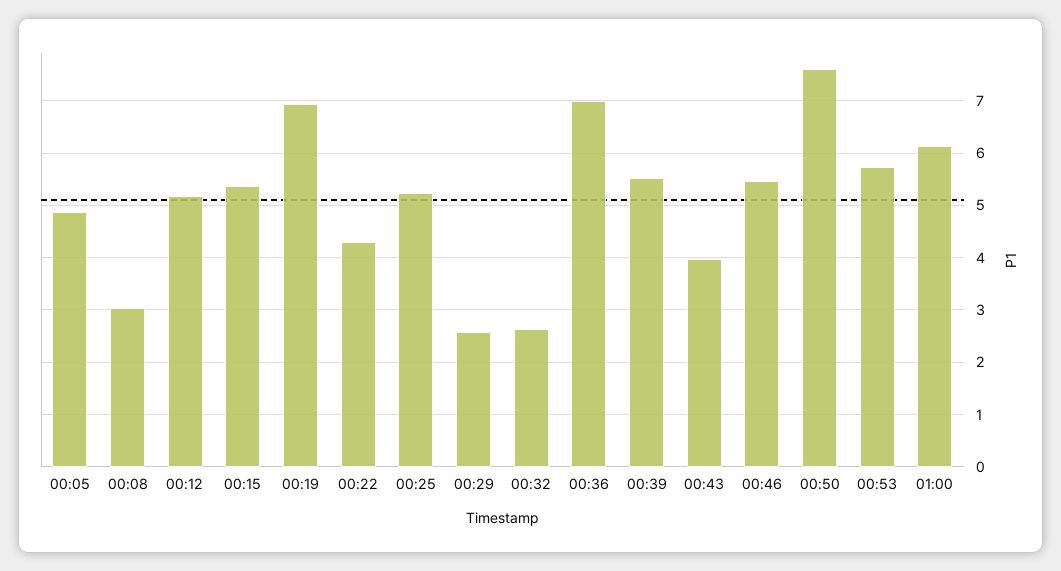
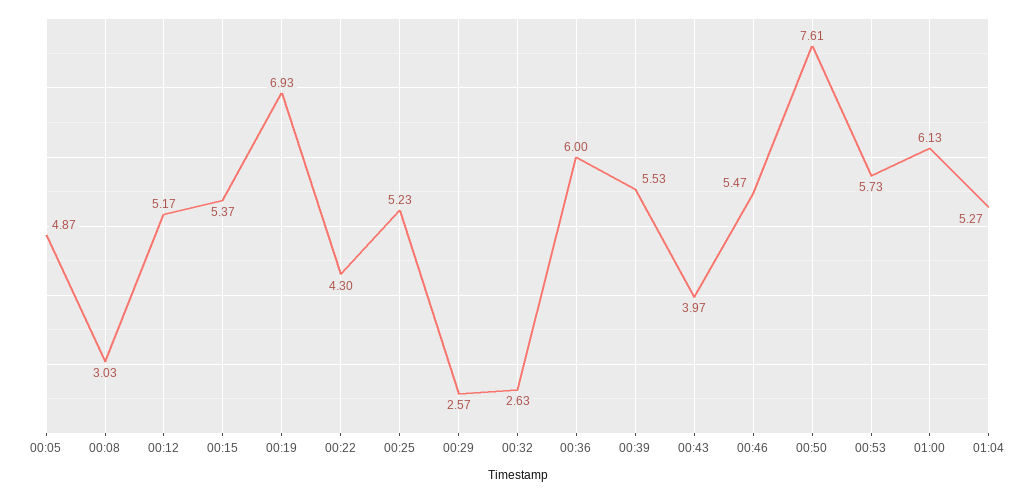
00:36: 7 -> 6
01:04: none -> 5.27

